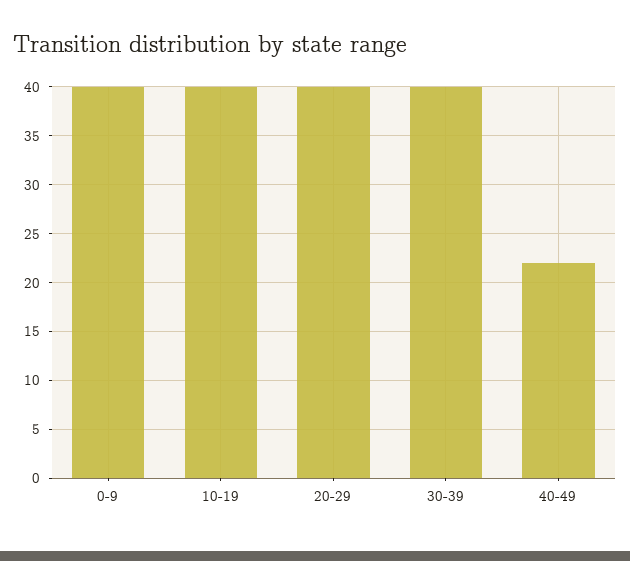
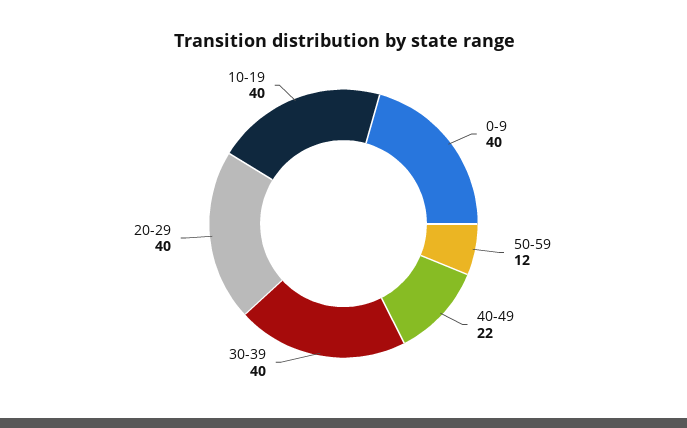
50-59: none -> 12

